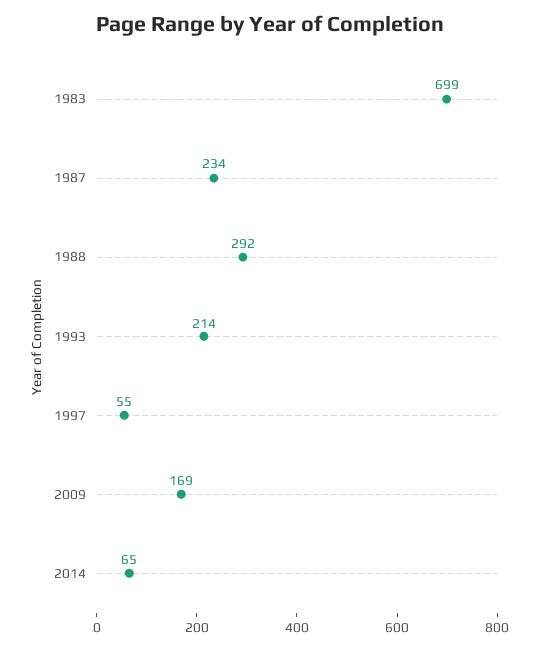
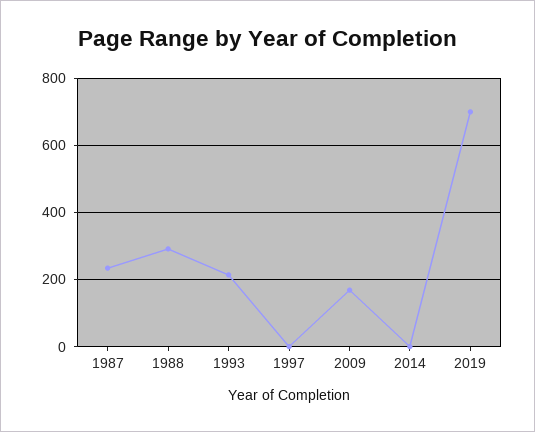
1983: 699 -> none
1997: 55 -> 0
2014: 65 -> 0
2019: none -> 700

